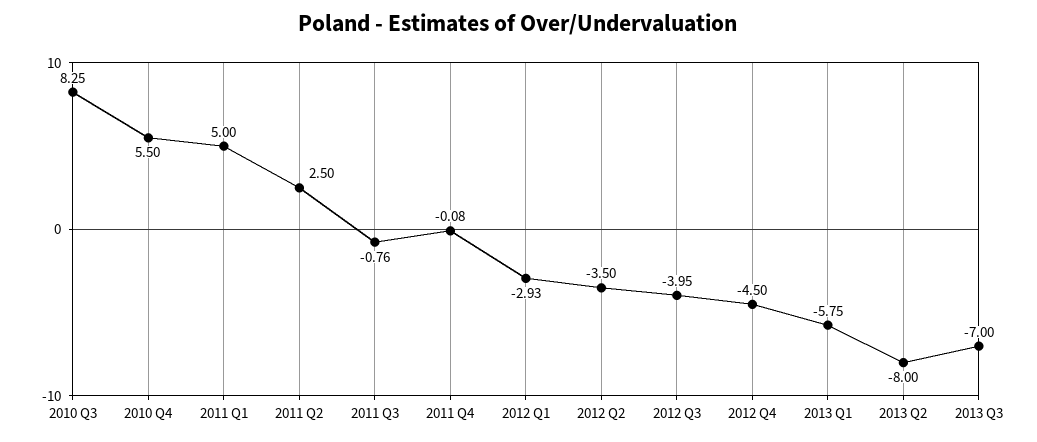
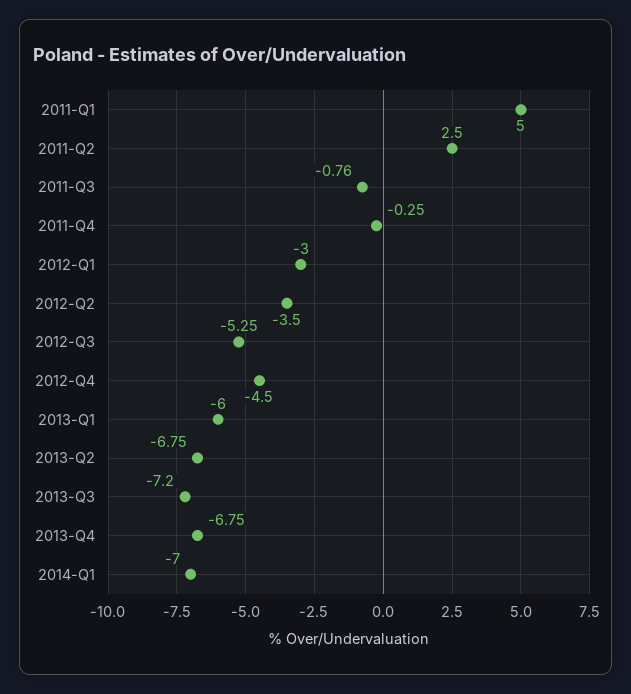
2010 Q3: 8.25 -> none
2010 Q4: 5.5 -> none
2011 Q4: -0.08 -> -0.25
2012 Q1: -2.93 -> -3
2012 Q3: -3.95 -> -5.25
2013 Q1: -5.75 -> -6
2013 Q2: -8 -> -6.75
2013 Q3: -7 -> -7.2
2013-Q4: none -> -6.75
2014-Q1: none -> -7

